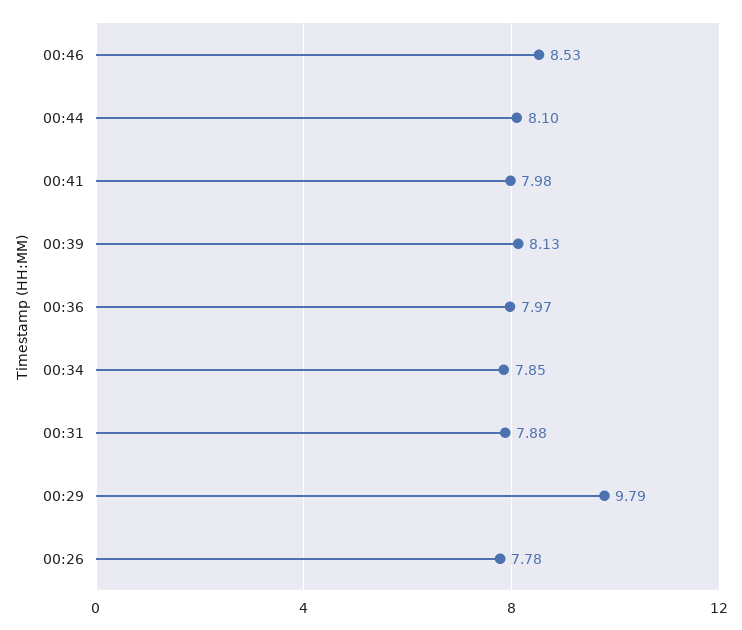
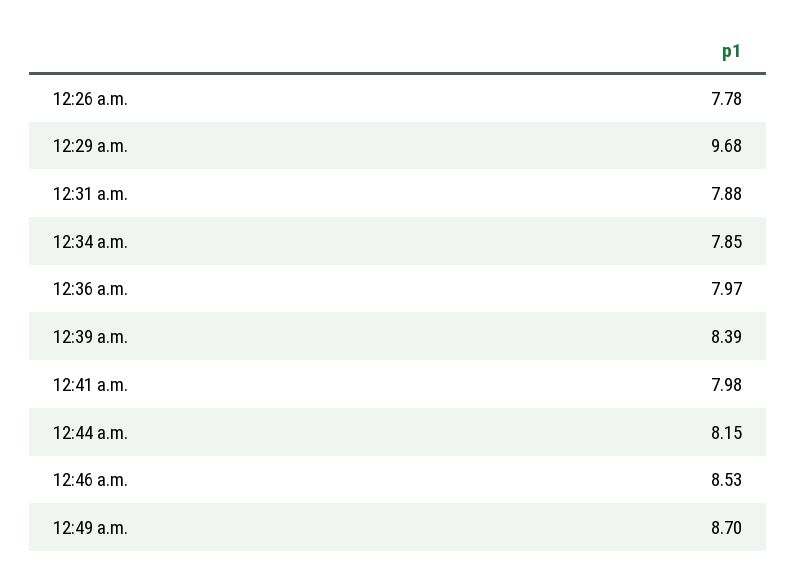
00:44: 8.1 -> 8.15
00:39: 8.13 -> 8.39
00:29: 9.79 -> 9.68
12:49 a.m.: none -> 8.7

